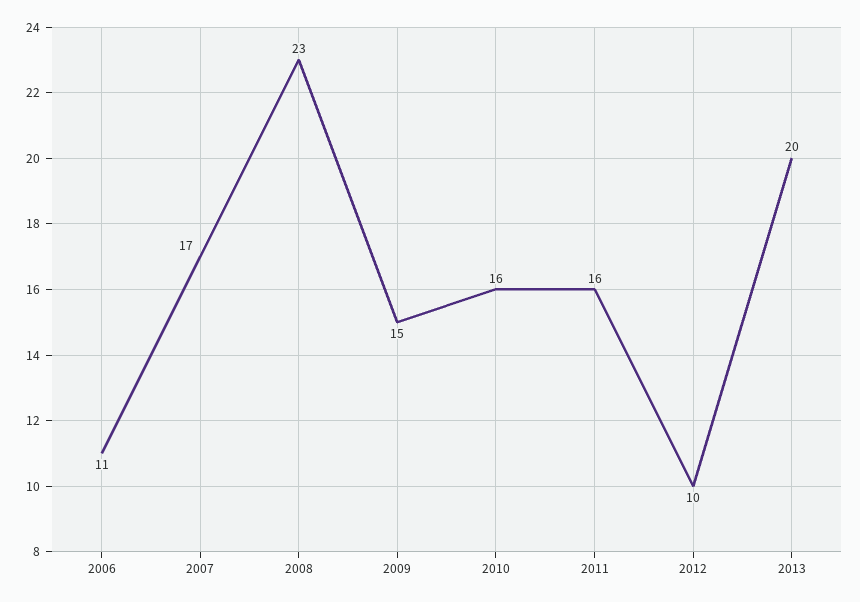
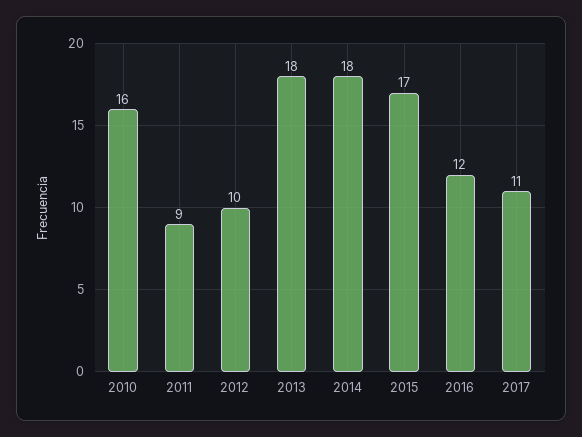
2006: 11 -> none
2007: 17 -> none
2008: 23 -> none
2009: 15 -> none
2011: 16 -> 9
2013: 20 -> 18
2014: none -> 18
2015: none -> 17
2016: none -> 12
2017: none -> 11

